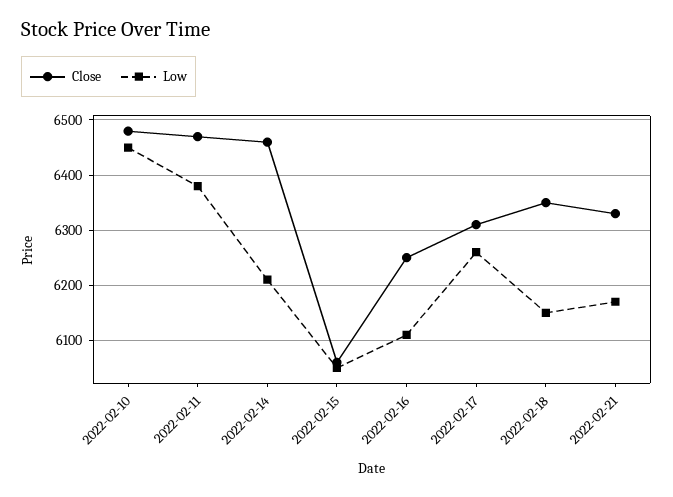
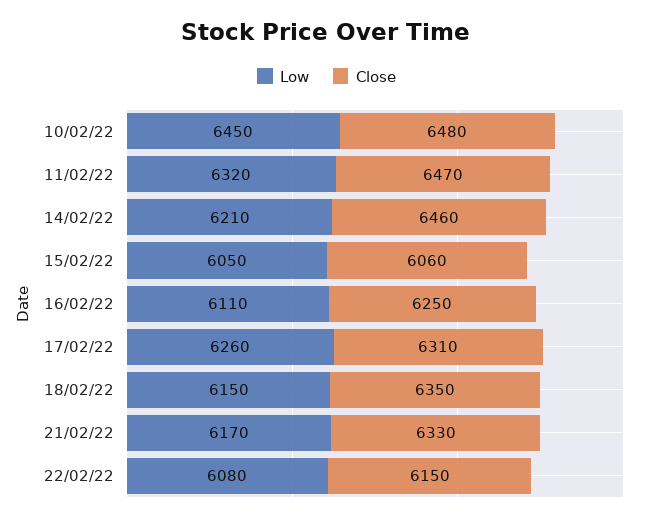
Low, 2022-02-11: 6380 -> 6320
Low, 22/02/22: none -> 6080
Close, 22/02/22: none -> 6150

